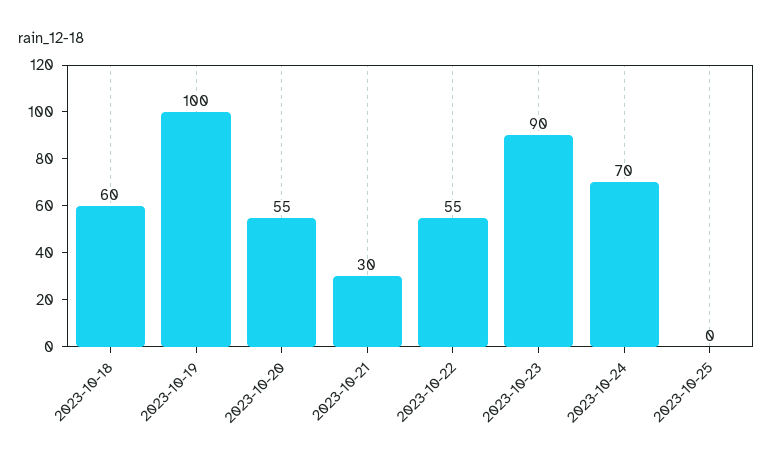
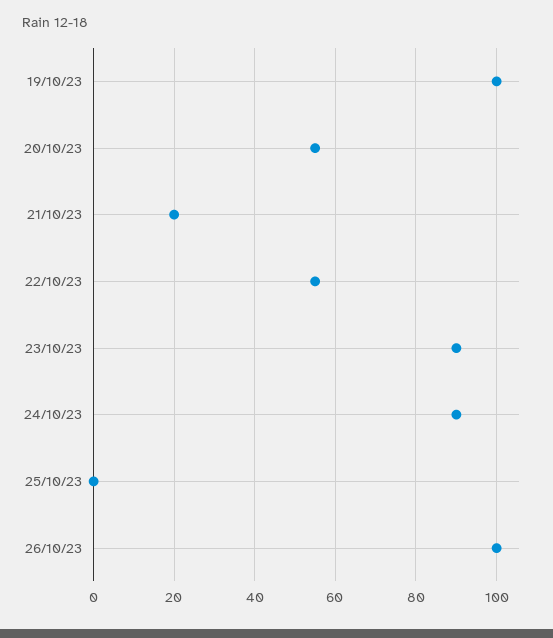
2023-10-18: 60 -> none
2023-10-21: 30 -> 20
2023-10-24: 70 -> 90
26/10/23: none -> 100

